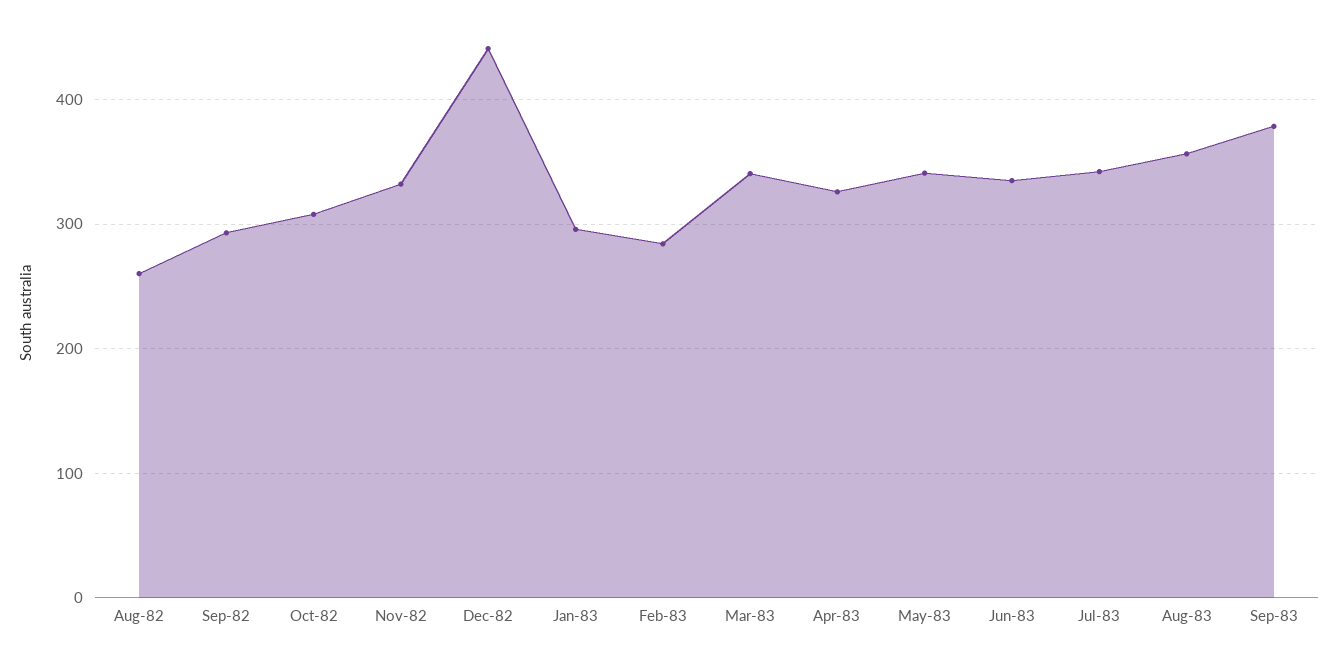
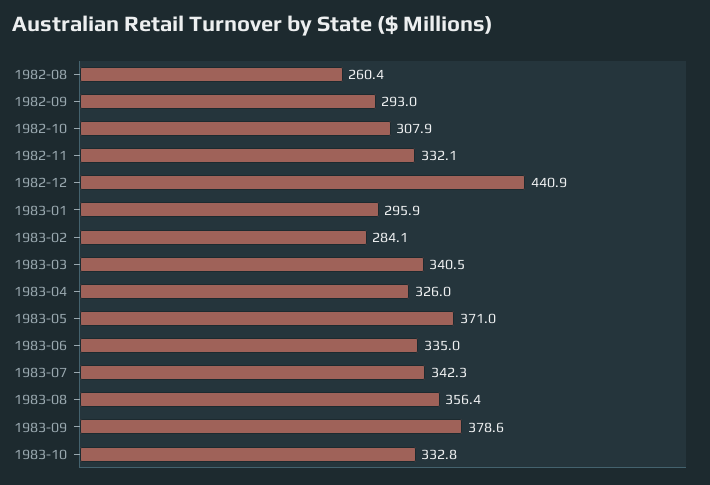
May-83: 340 -> 371
1983-10: none -> 332.8

